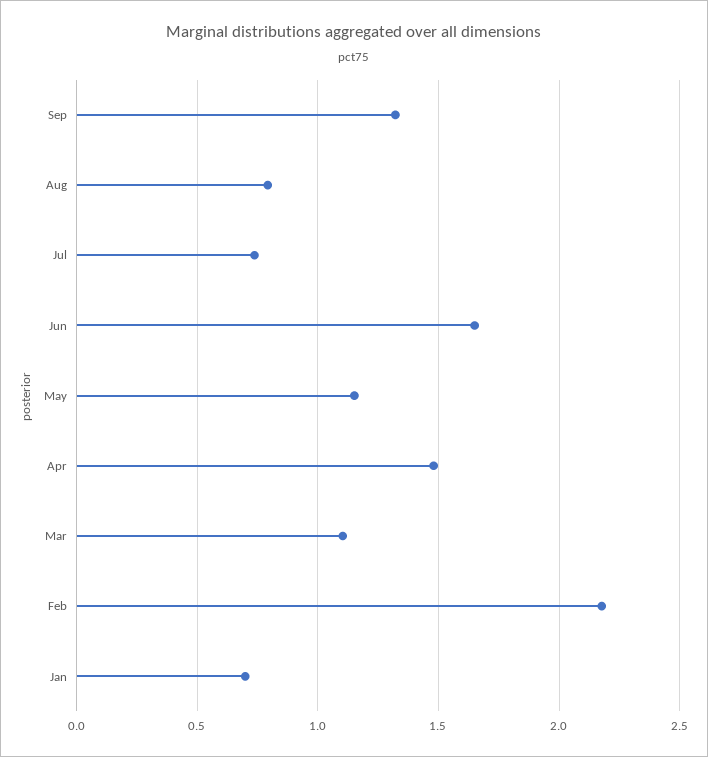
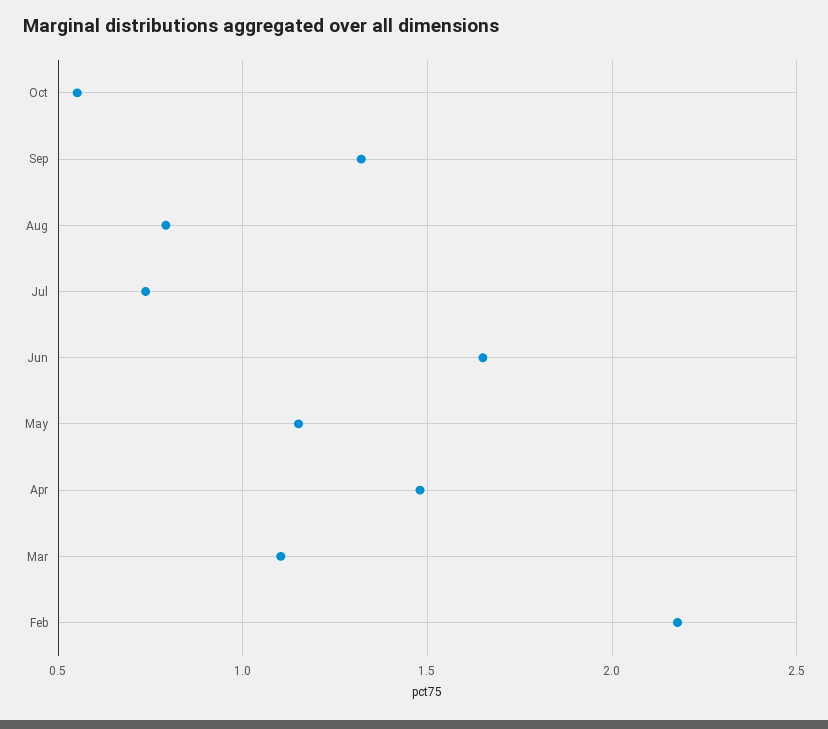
Jan: 0.7 -> none
Oct: none -> 0.55

